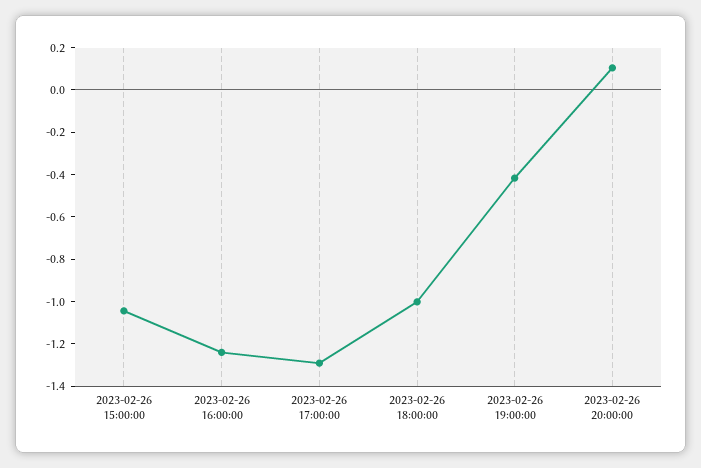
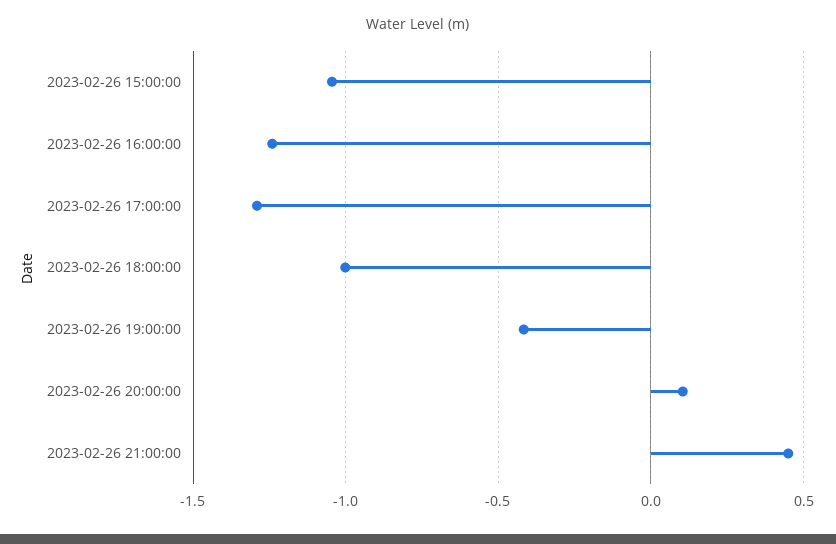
2023-02-26 21:00:00: none -> 0.45

